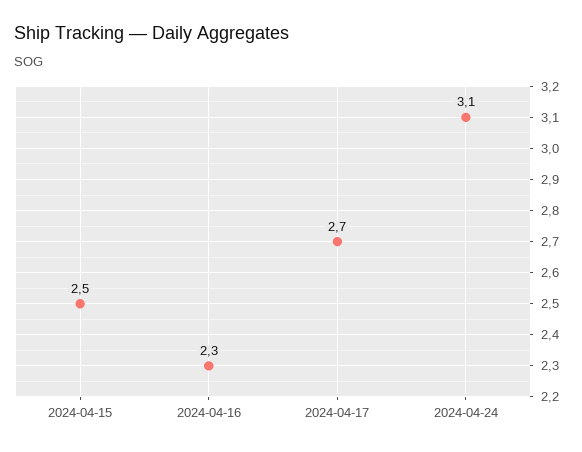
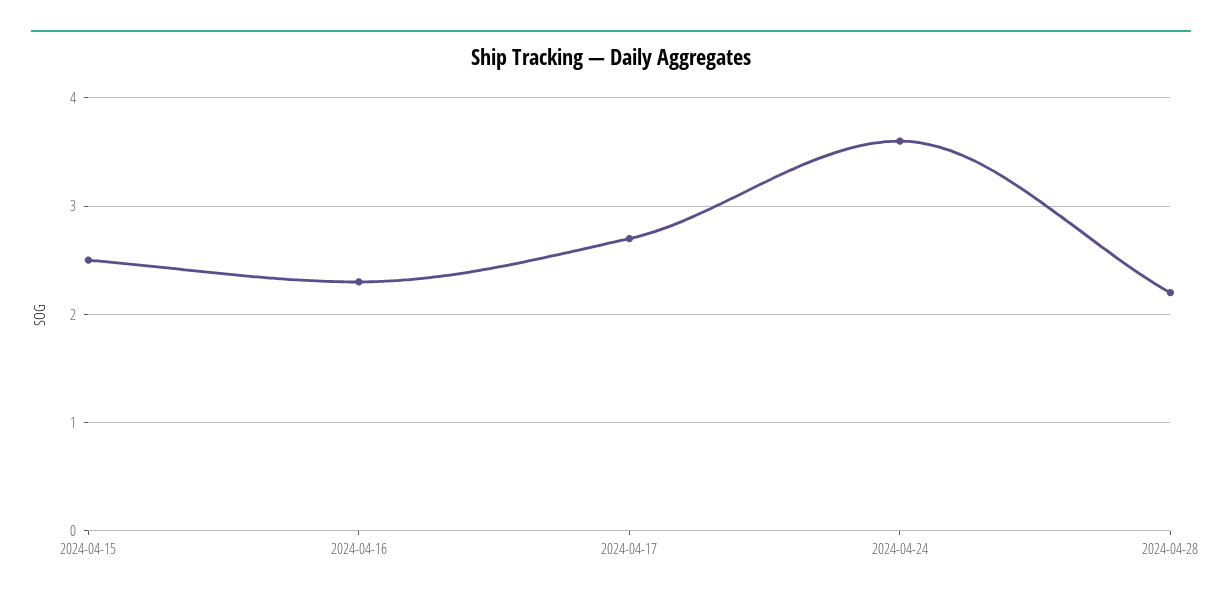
2024-04-24: 3.1 -> 3.6
2024-04-28: none -> 2.2

